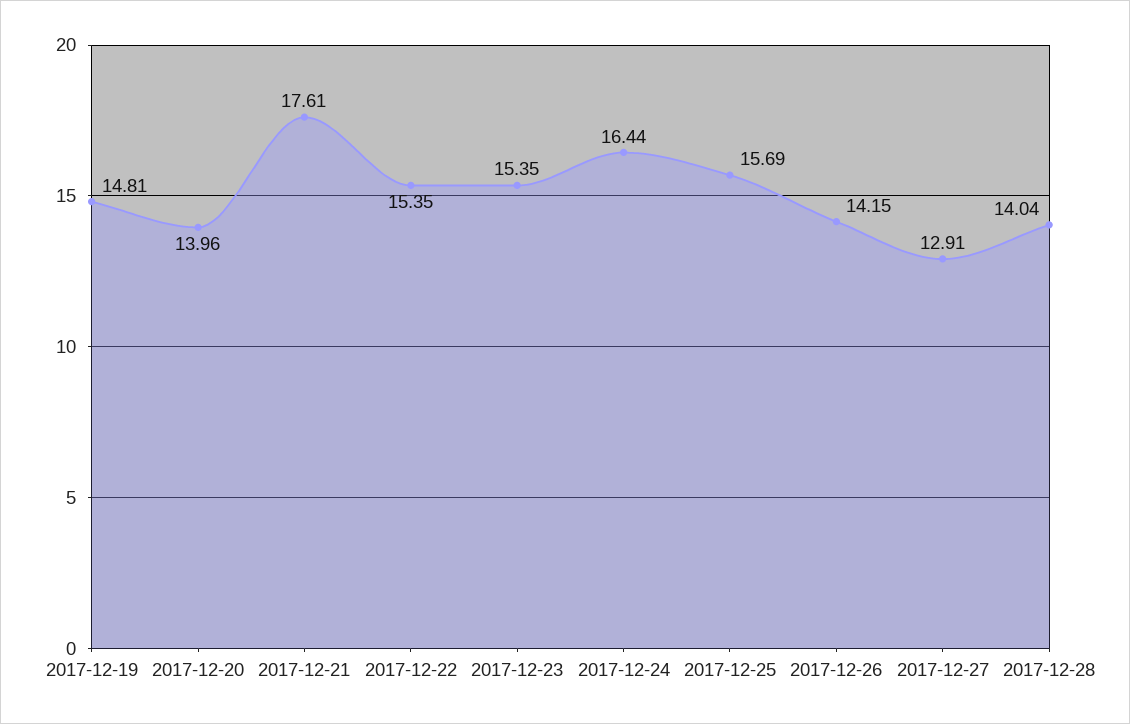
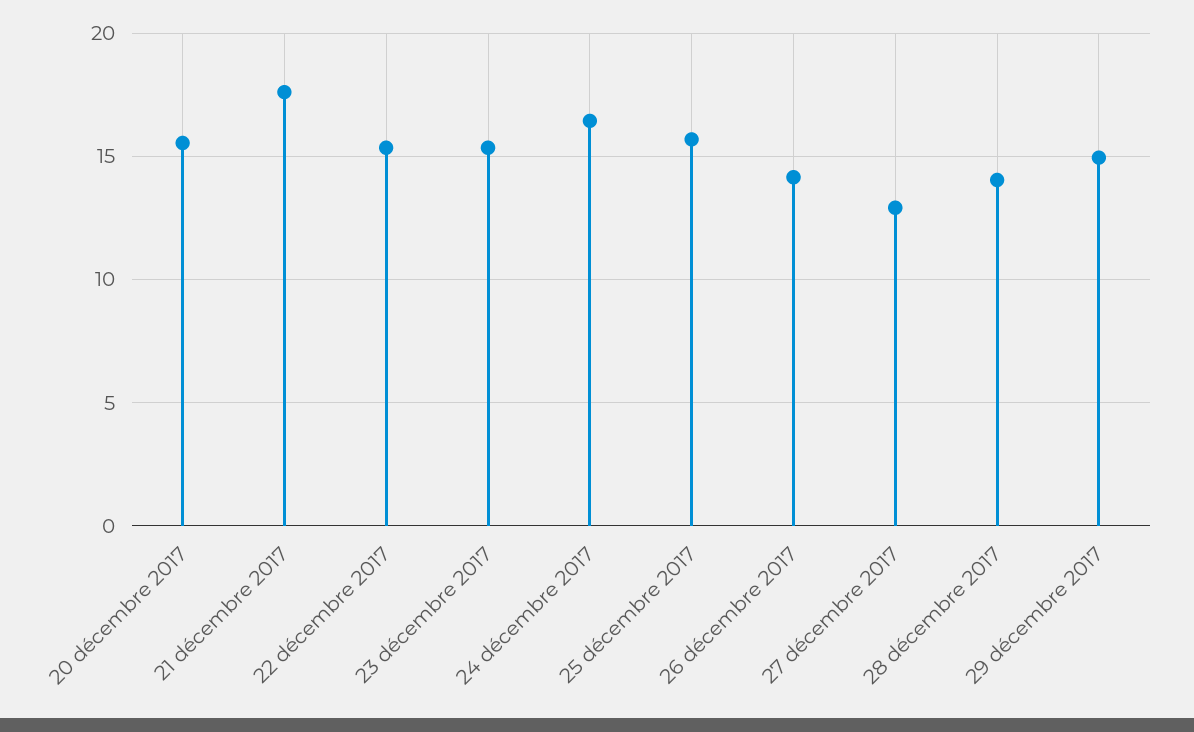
2017-12-19: 14.81 -> none
2017-12-20: 13.96 -> 15.5
29 décembre 2017: none -> 15

